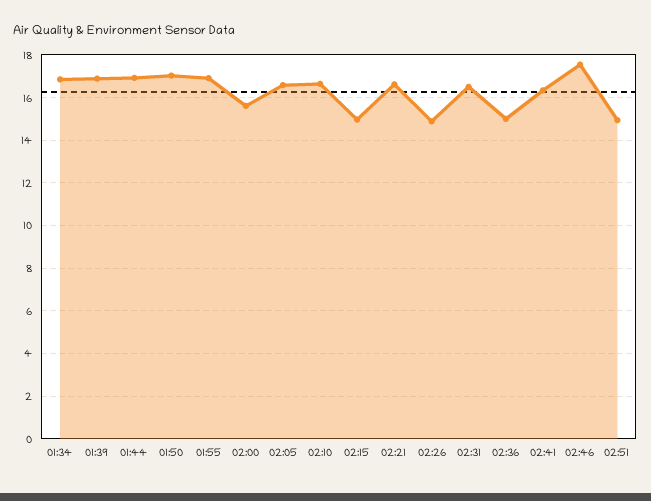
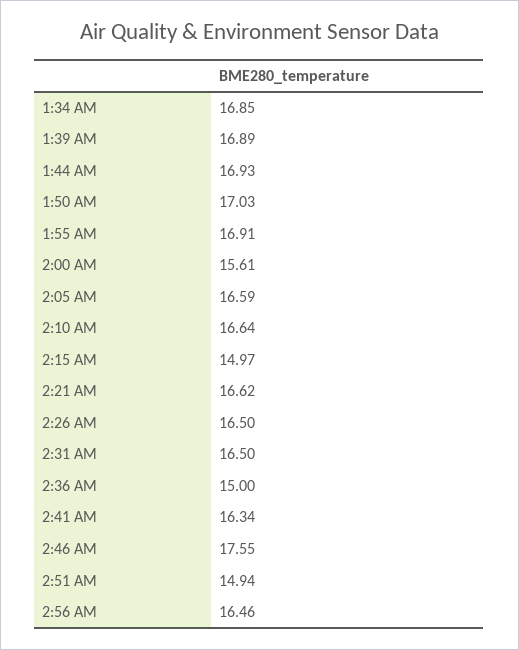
02:26: 15 -> 16.5
2:56 AM: none -> 16.46

